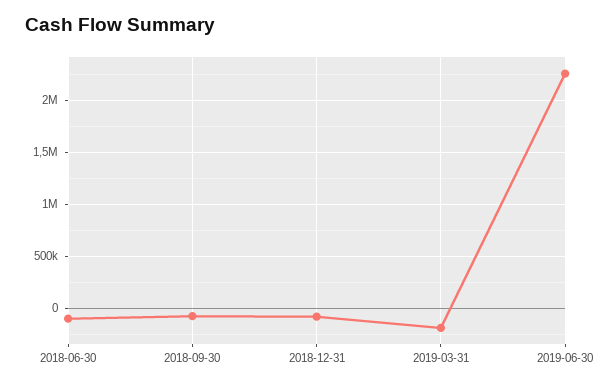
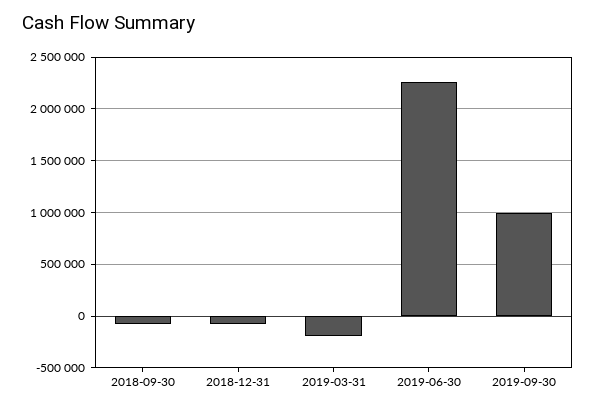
2018-06-30: -100000 -> none
2019-09-30: none -> 1000000

